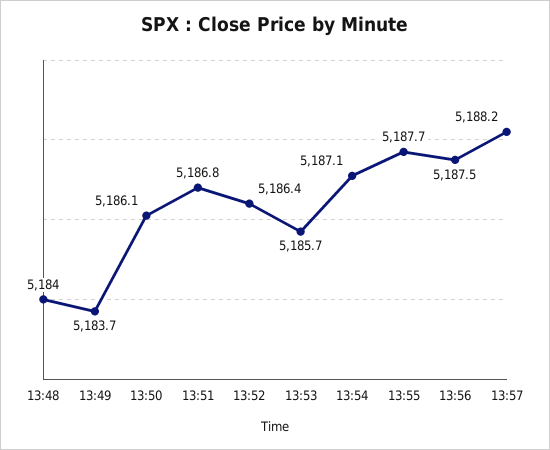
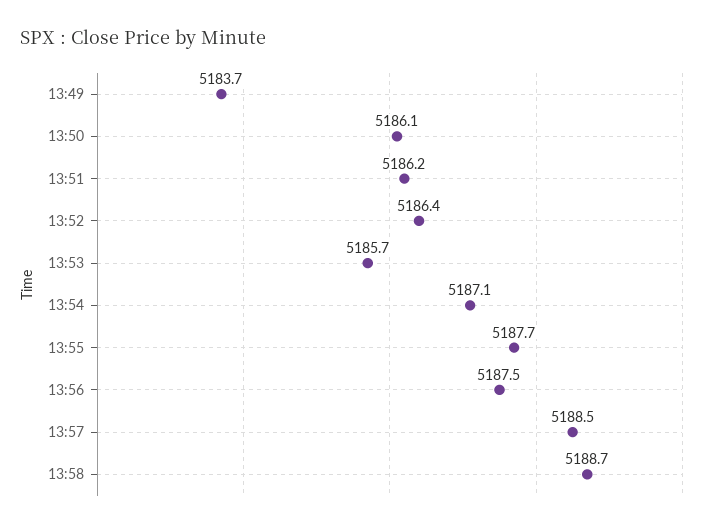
13:48: 5184 -> none
13:51: 5186.8 -> 5186.2
13:57: 5188.2 -> 5188.5
13:58: none -> 5188.7

